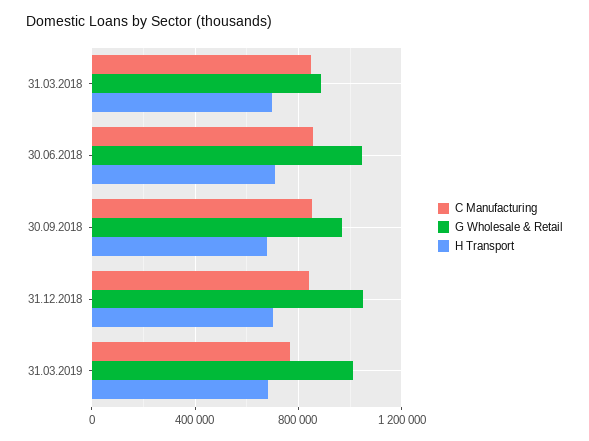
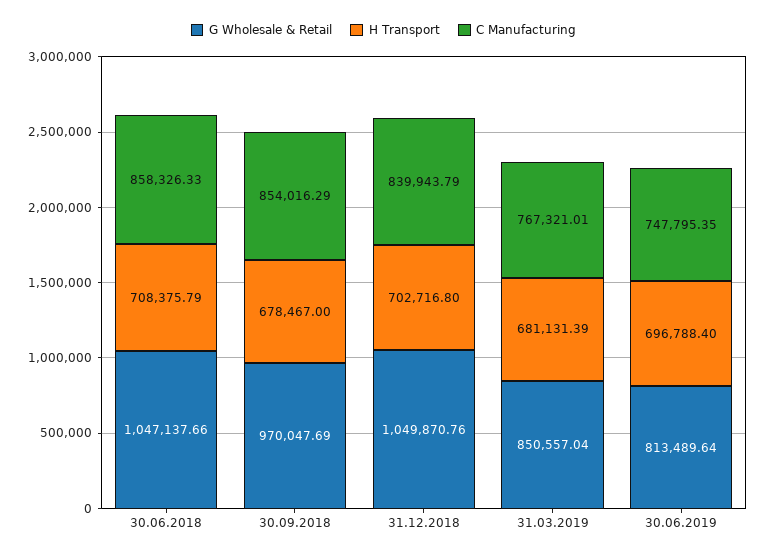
C Manufacturing, 31.03.2018: 850000 -> none
G Wholesale & Retail, 31.03.2018: 900000 -> none
H Transport, 31.03.2018: 700000 -> none
G Wholesale & Retail, 31.03.2019: 1000000 -> 850557.04
G Wholesale & Retail, 30.06.2019: none -> 813489.64
H Transport, 30.06.2019: none -> 696788.4
C Manufacturing, 30.06.2019: none -> 747795.35

